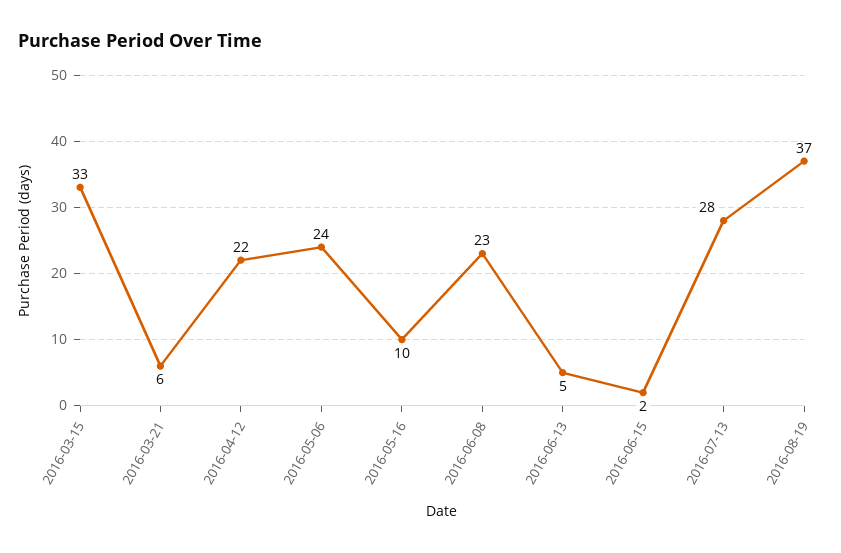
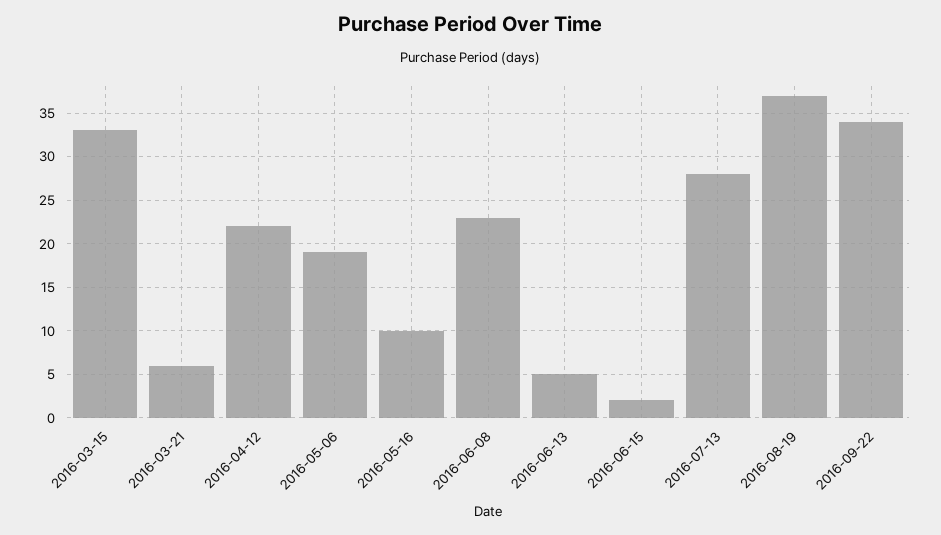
2016-05-06: 24 -> 19
2016-09-22: none -> 34

